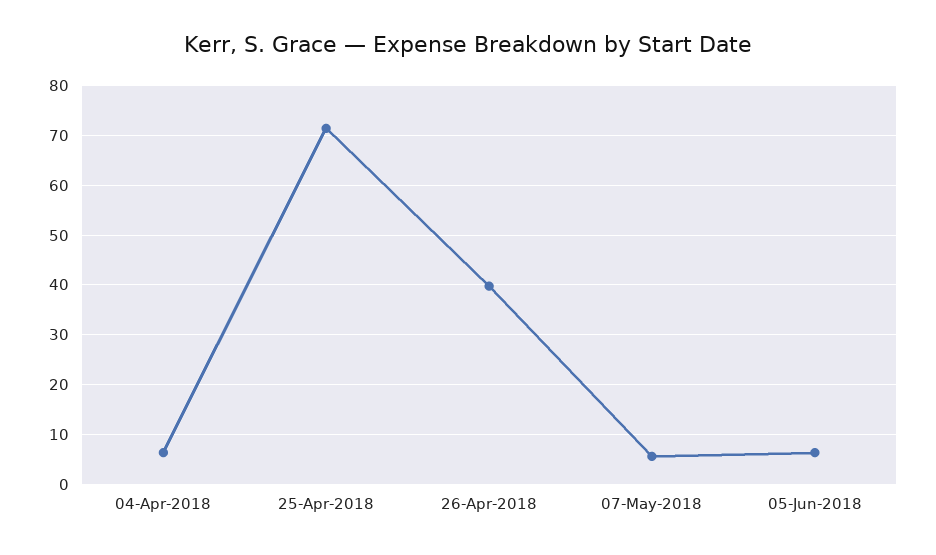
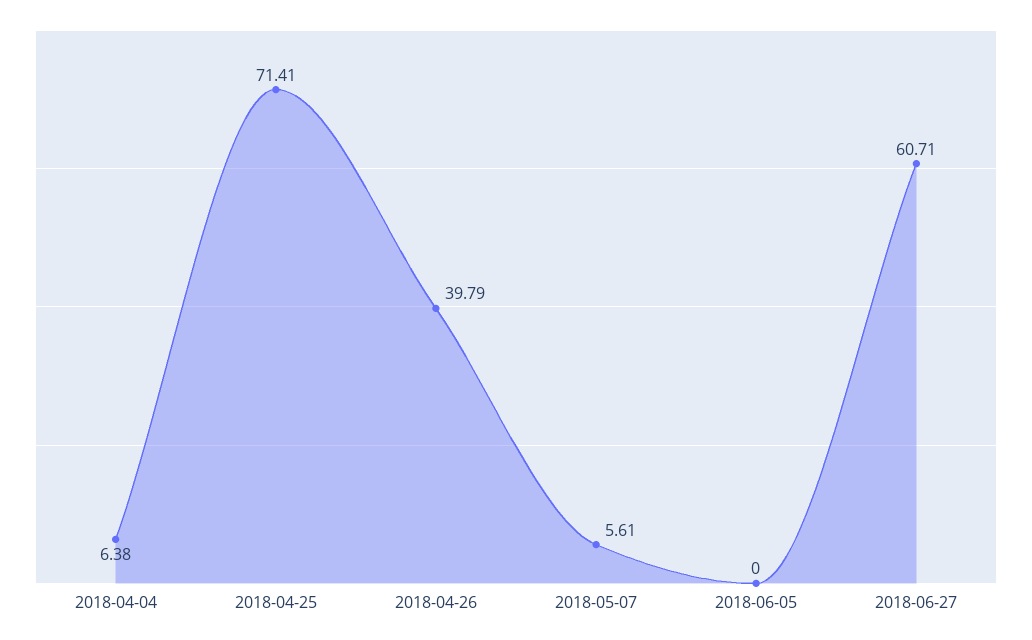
05-Jun-2018: 6 -> 0
2018-06-27: none -> 60.71

